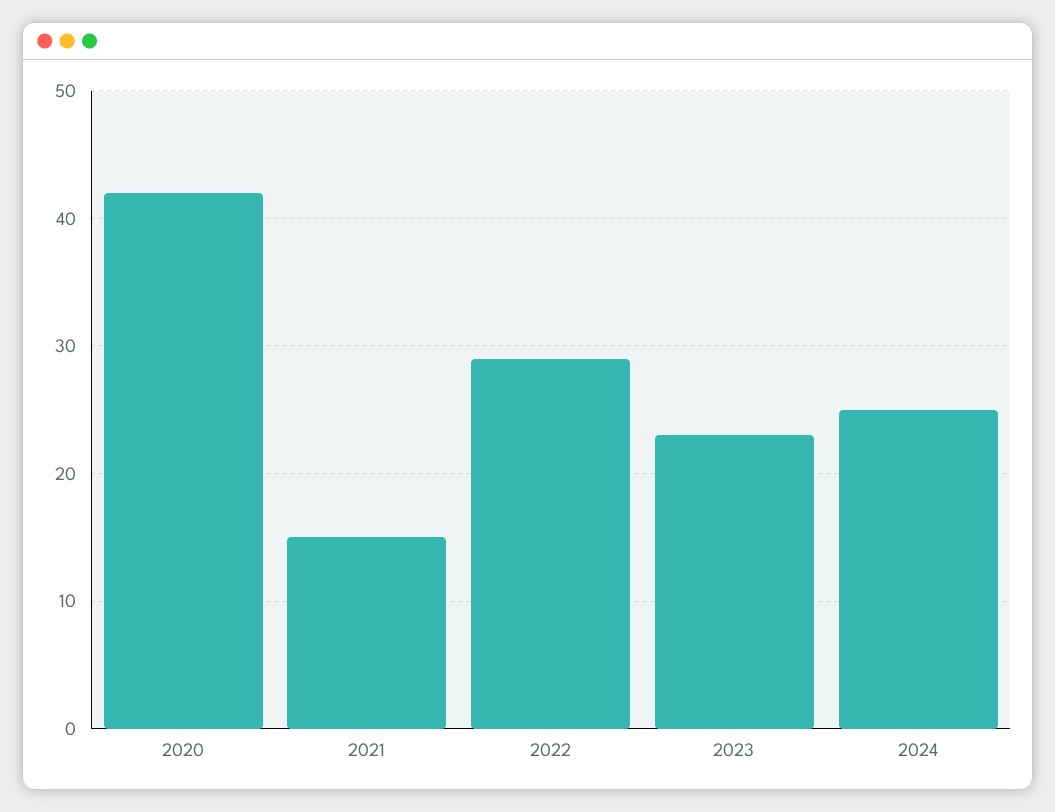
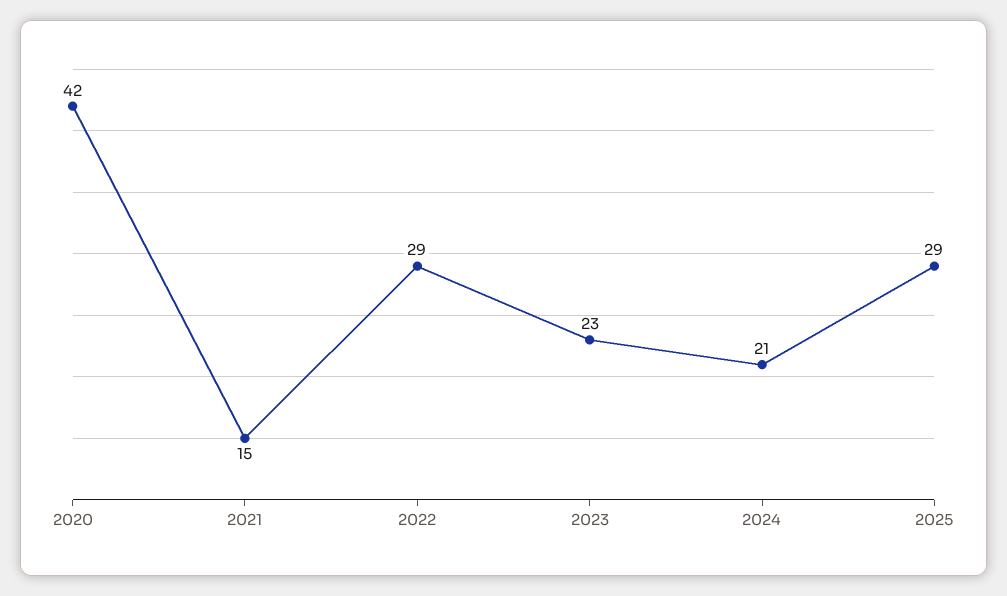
2024: 25 -> 21
2025: none -> 29

